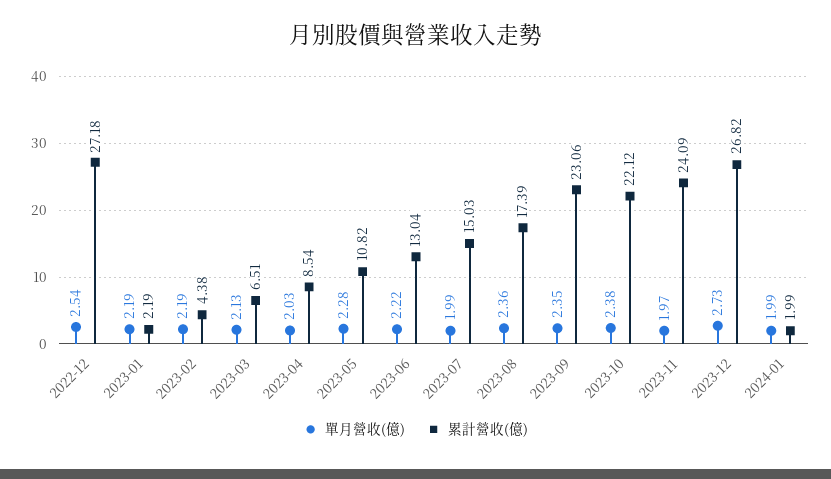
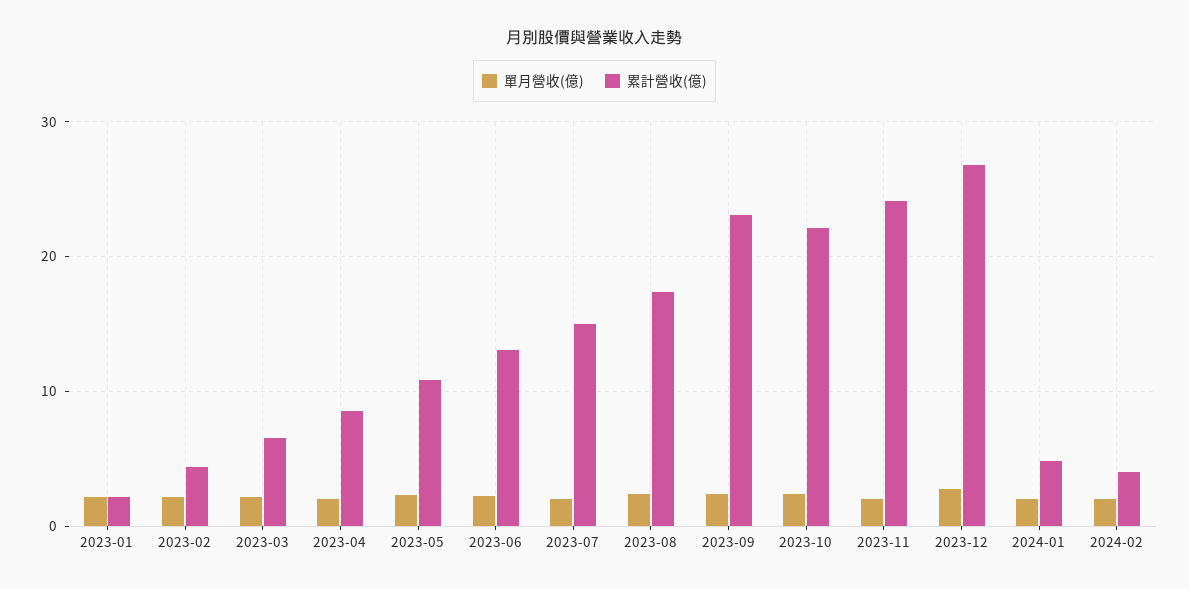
單月營收(億), 2022-12: 2.54 -> none
累計營收(億), 2022-12: 27.18 -> none
累計營收(億), 2024-01: 1.99 -> 5
單月營收(億), 2024-02: none -> 2
累計營收(億), 2024-02: none -> 4

